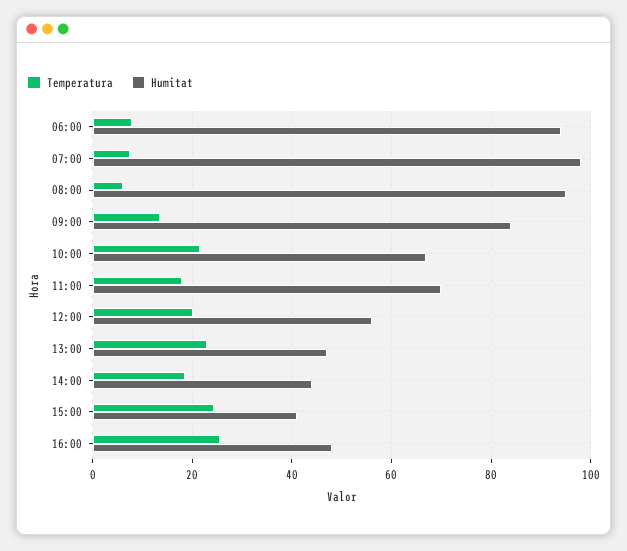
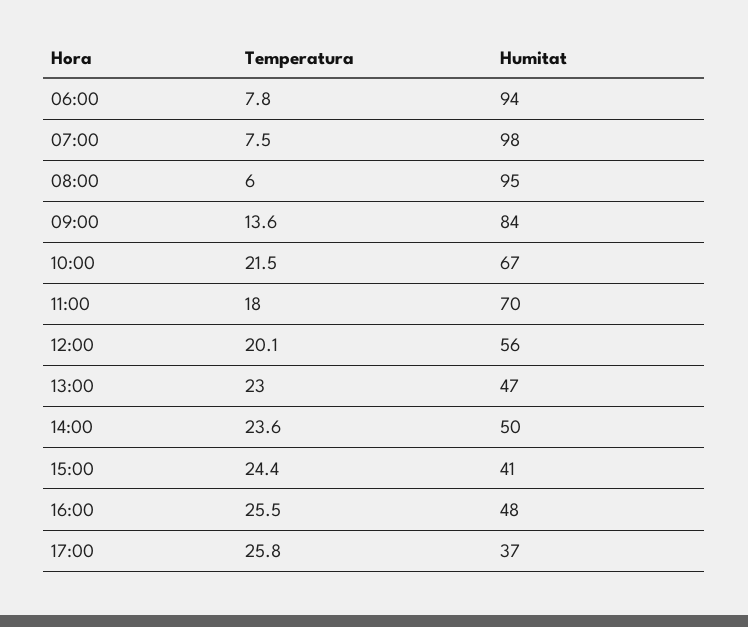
Temperatura, 14:00: 18 -> 23.6
Humitat, 14:00: 44 -> 50
Temperatura, 17:00: none -> 25.8
Humitat, 17:00: none -> 37

